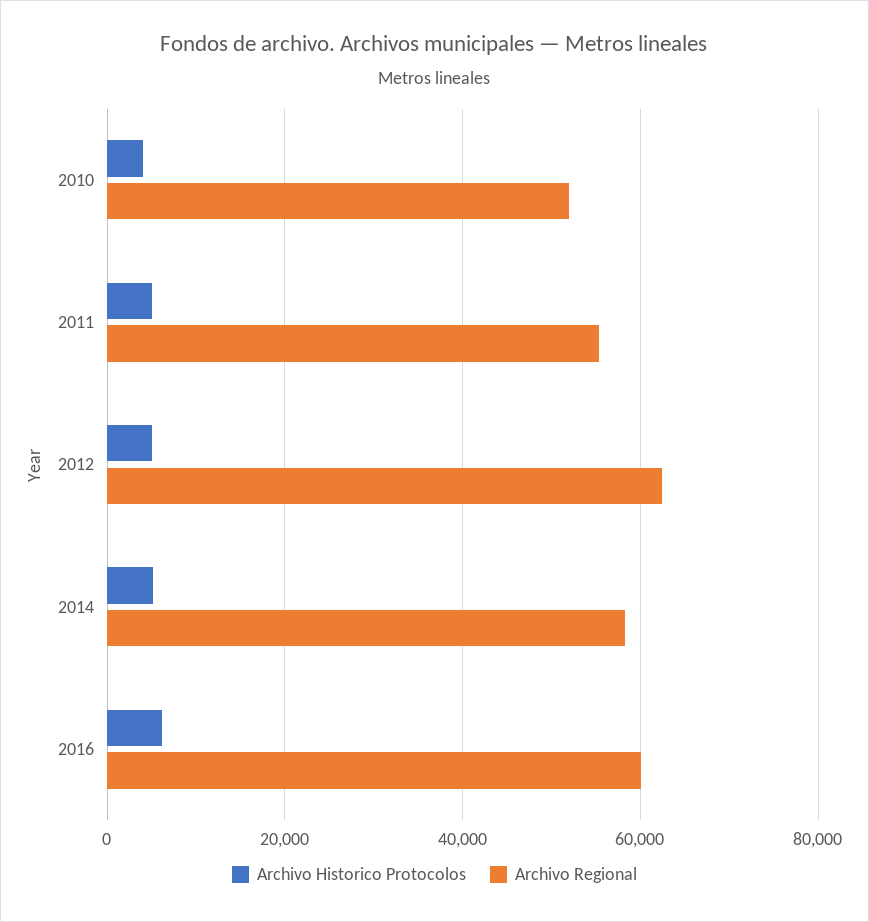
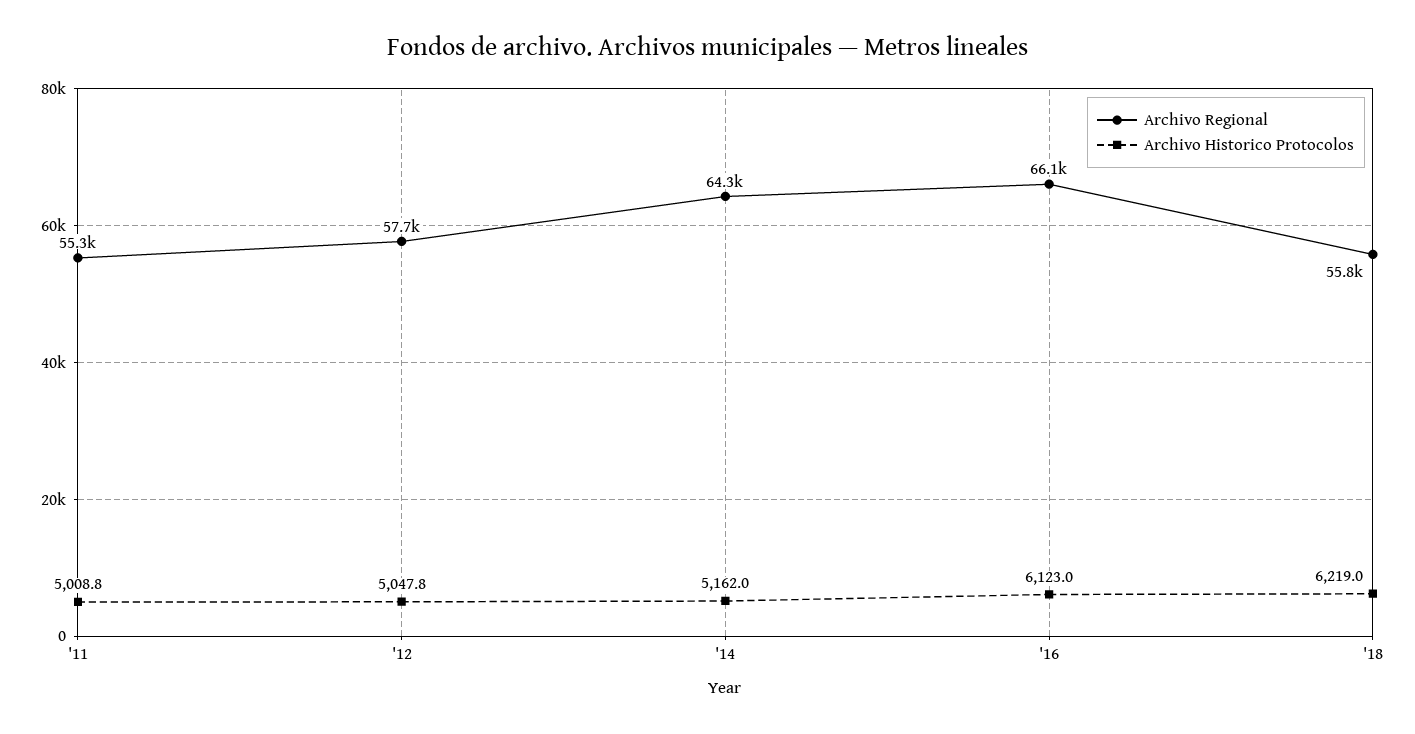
Archivo Historico Protocolos, 2010: 4000 -> none
Archivo Regional, 2010: 52000 -> none
Archivo Regional, 2012: 62000 -> 57700
Archivo Regional, 2014: 58000 -> 64300
Archivo Regional, 2016: 60000 -> 66100
Archivo Regional, '18: none -> 55800
Archivo Historico Protocolos, '18: none -> 6219

